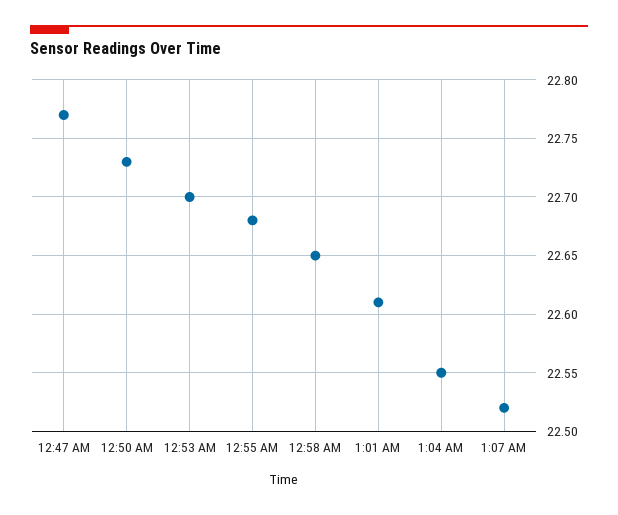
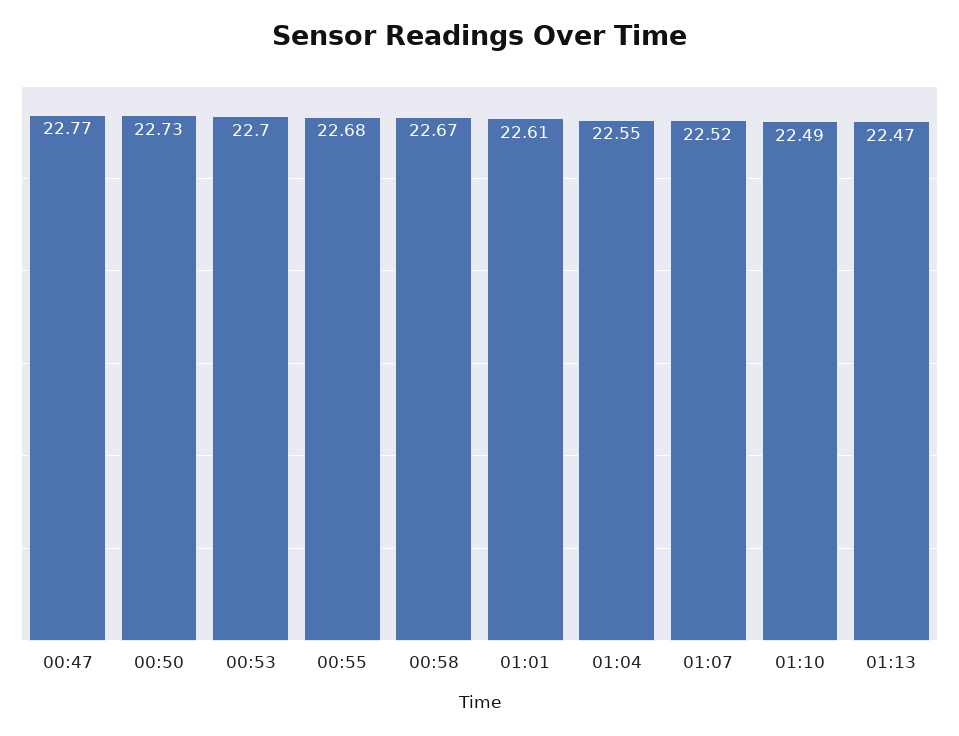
12:58 AM: 22.65 -> 22.67
01:10: none -> 22.49
01:13: none -> 22.47

